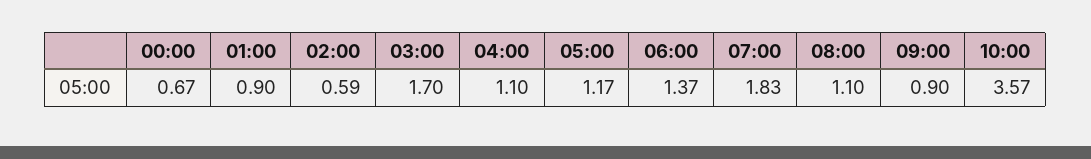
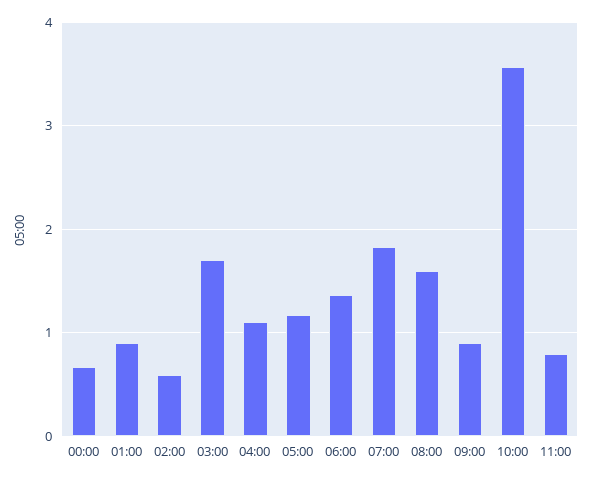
08:00: 1.1 -> 1.6
11:00: none -> 0.8

